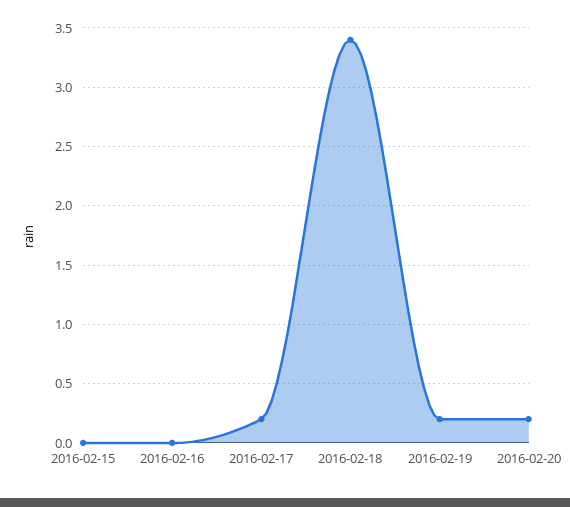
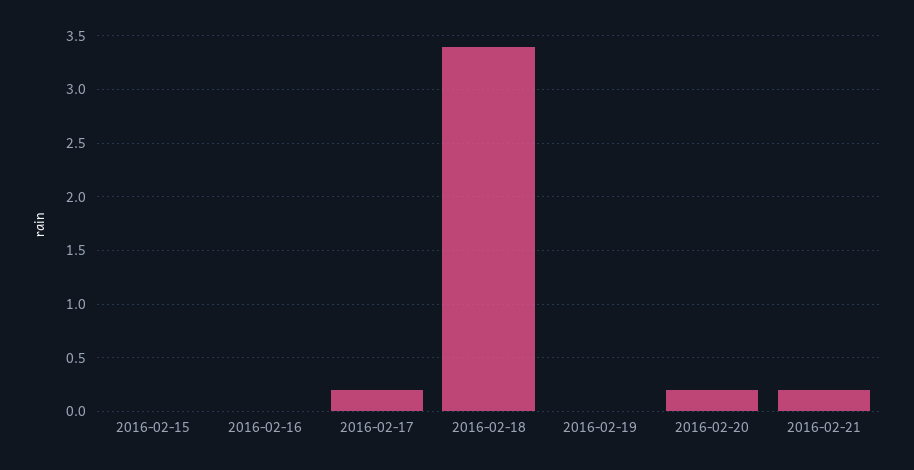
2016-02-19: 0.2 -> 0
2016-02-21: none -> 0.2

